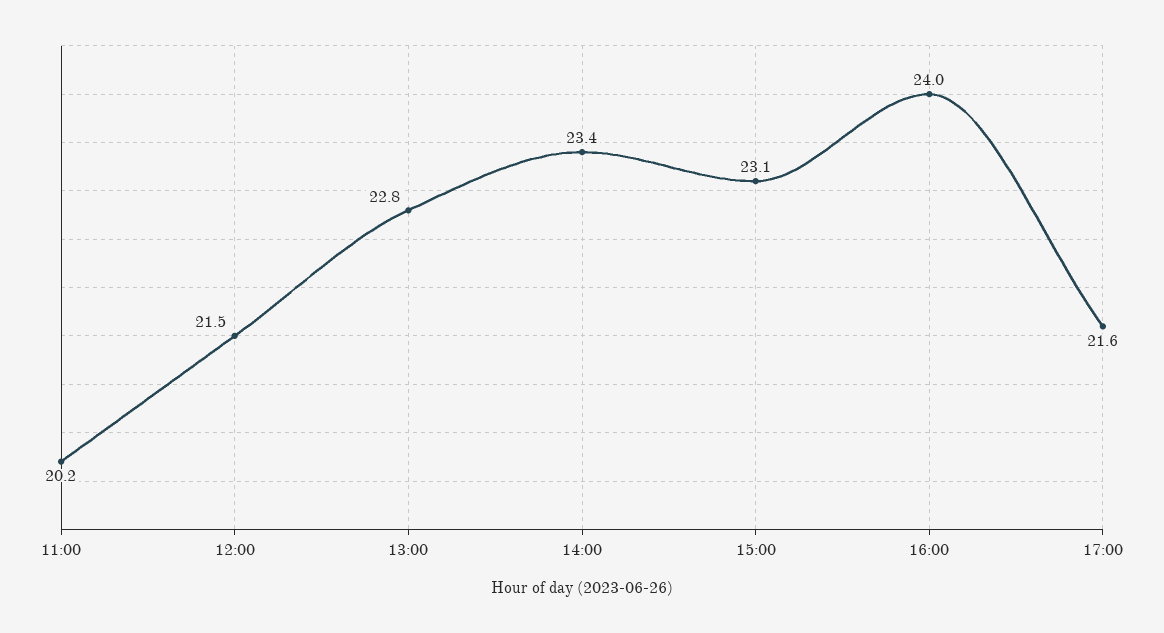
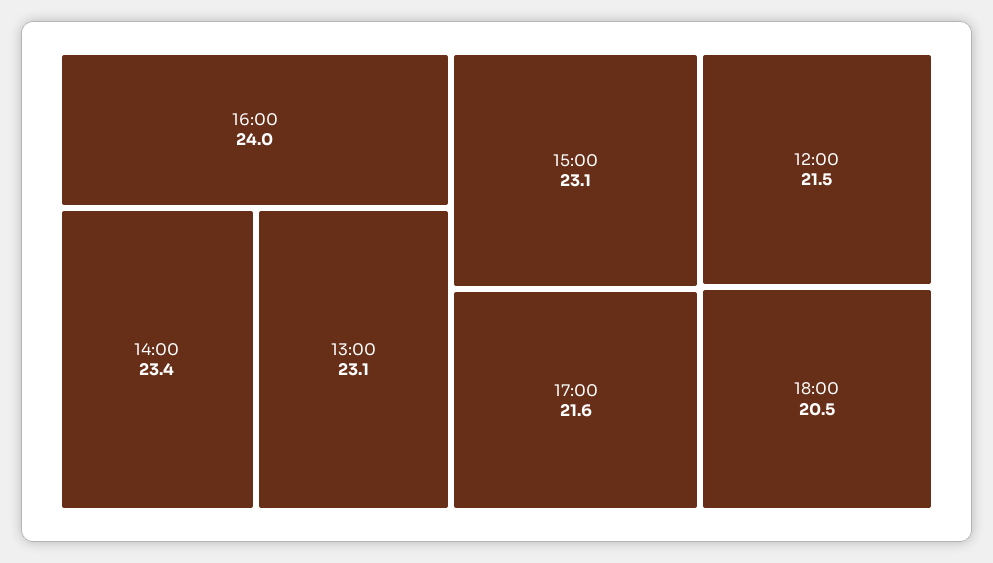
11:00: 20.2 -> none
13:00: 22.8 -> 23.1
18:00: none -> 20.5

